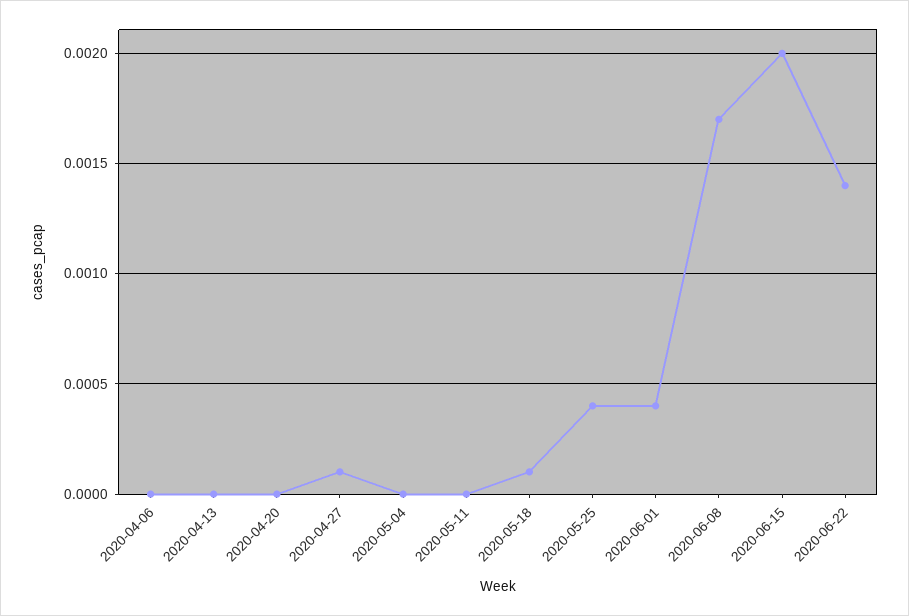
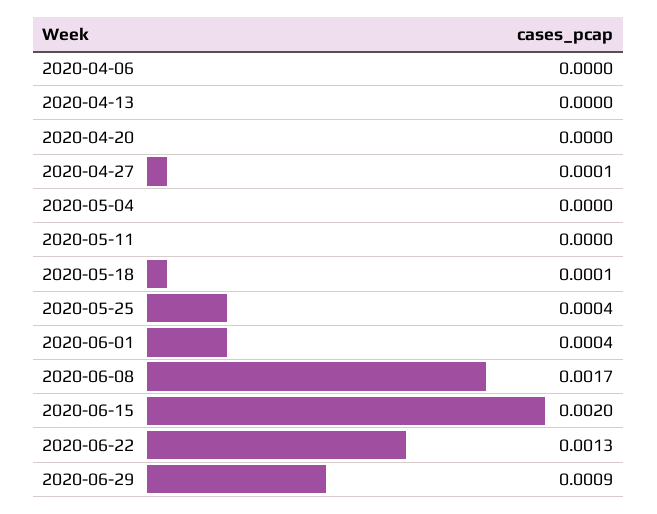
2020-06-22: 0.0014 -> 0.0013
2020-06-29: none -> 0.0009

